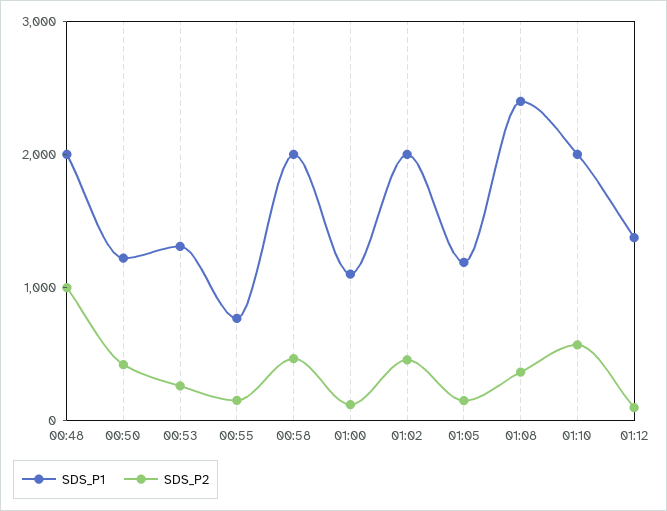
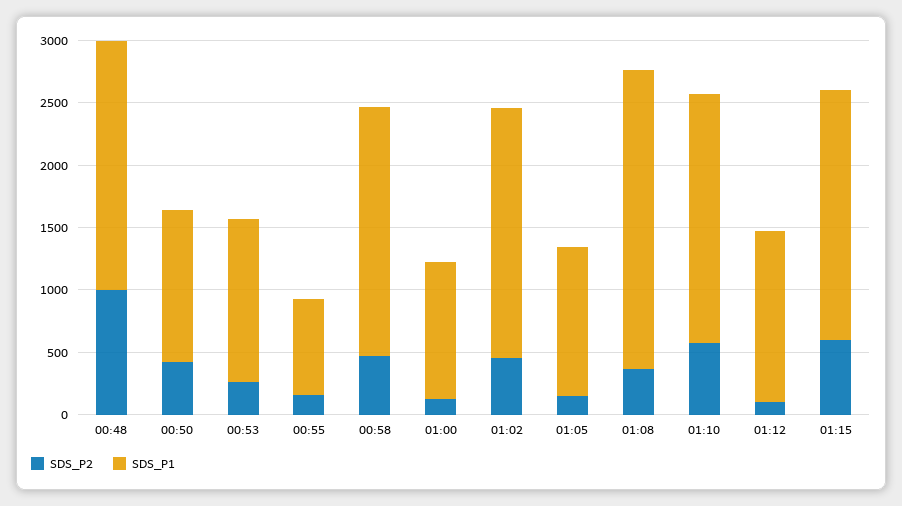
SDS_P2, 01:15: none -> 600
SDS_P1, 01:15: none -> 2000

